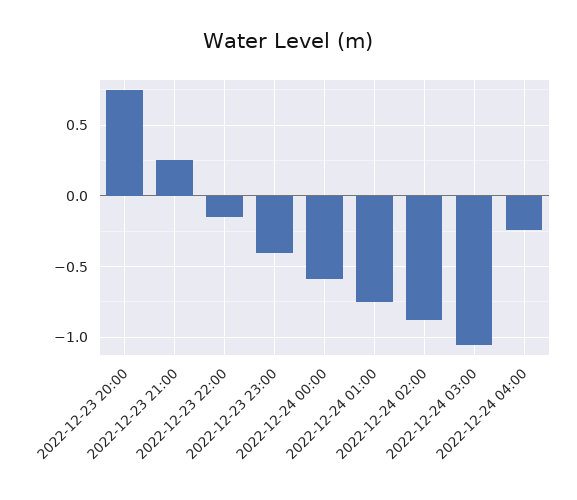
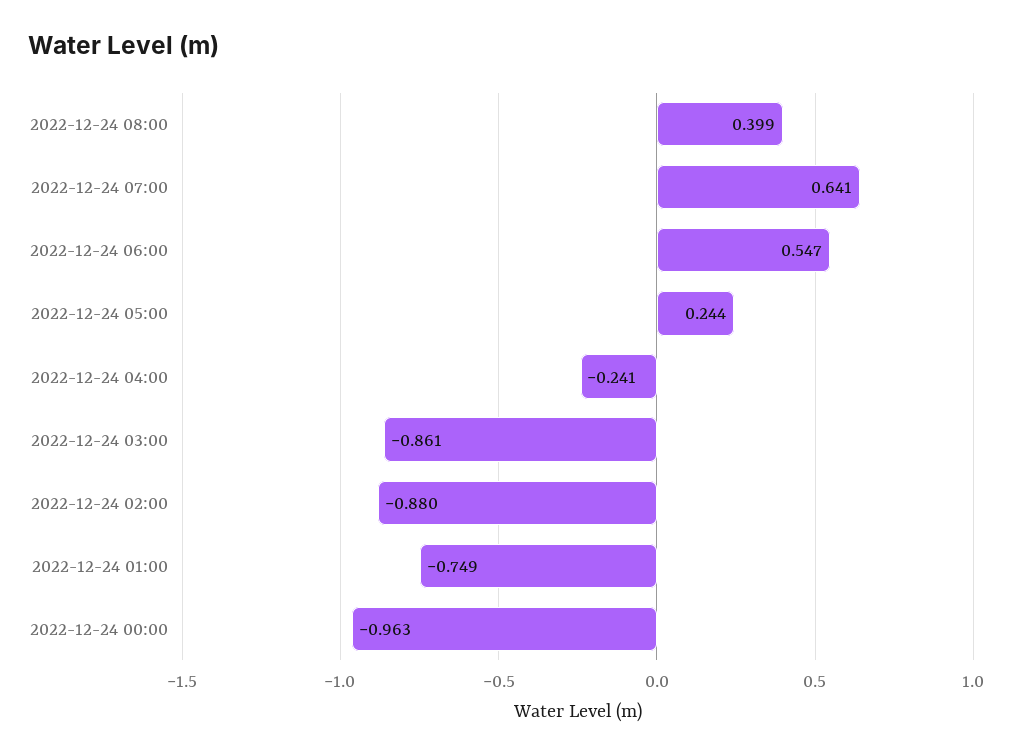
2022-12-23 20:00: 0.75 -> none
2022-12-23 21:00: 0.25 -> none
2022-12-23 22:00: -0.15 -> none
2022-12-23 23:00: -0.4 -> none
2022-12-24 00:00: -0.6 -> -0.963
2022-12-24 03:00: -1.05 -> -0.861
2022-12-24 08:00: none -> 0.399
2022-12-24 07:00: none -> 0.641
2022-12-24 06:00: none -> 0.547
2022-12-24 05:00: none -> 0.244

